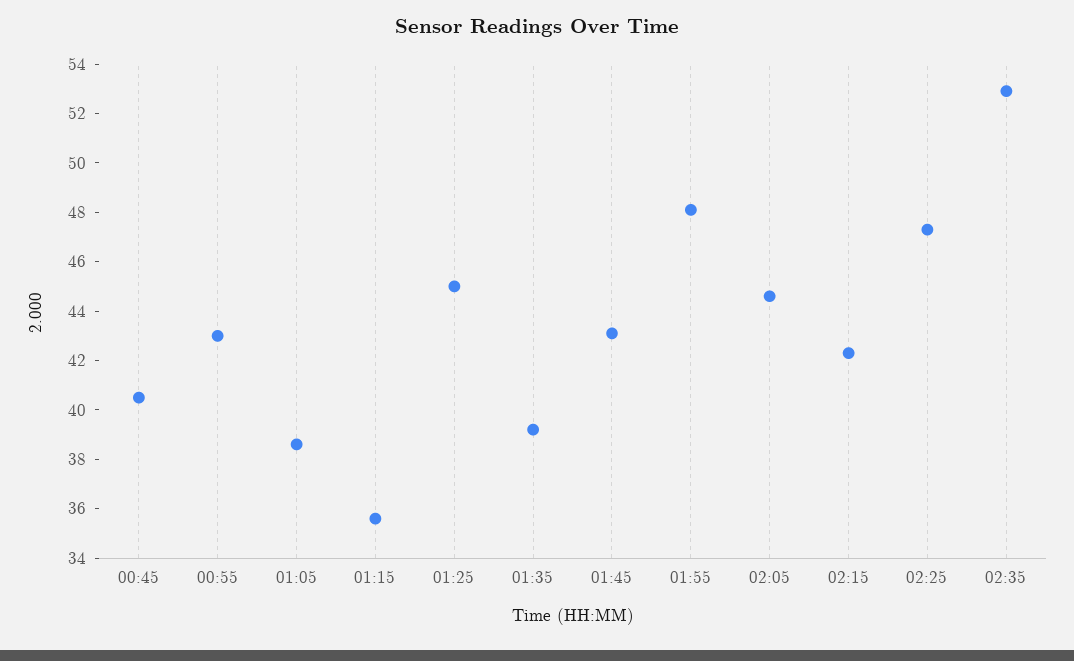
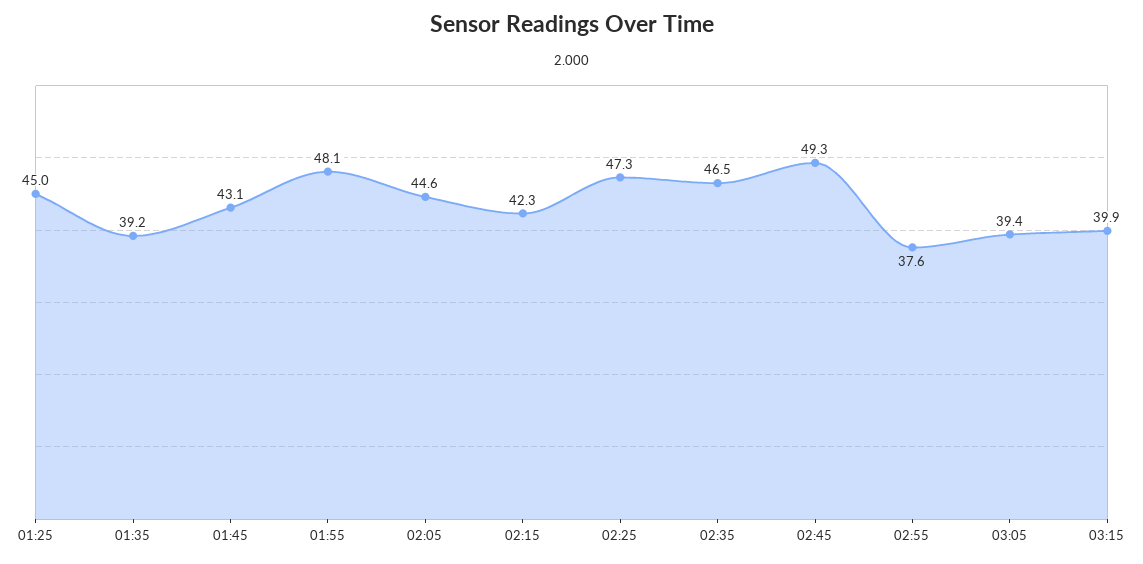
00:45: 40.5 -> none
00:55: 43 -> none
01:05: 38.5 -> none
01:15: 35.5 -> none
02:35: 53 -> 46.5
02:45: none -> 49.3
02:55: none -> 37.6
03:05: none -> 39.4
03:15: none -> 39.9

